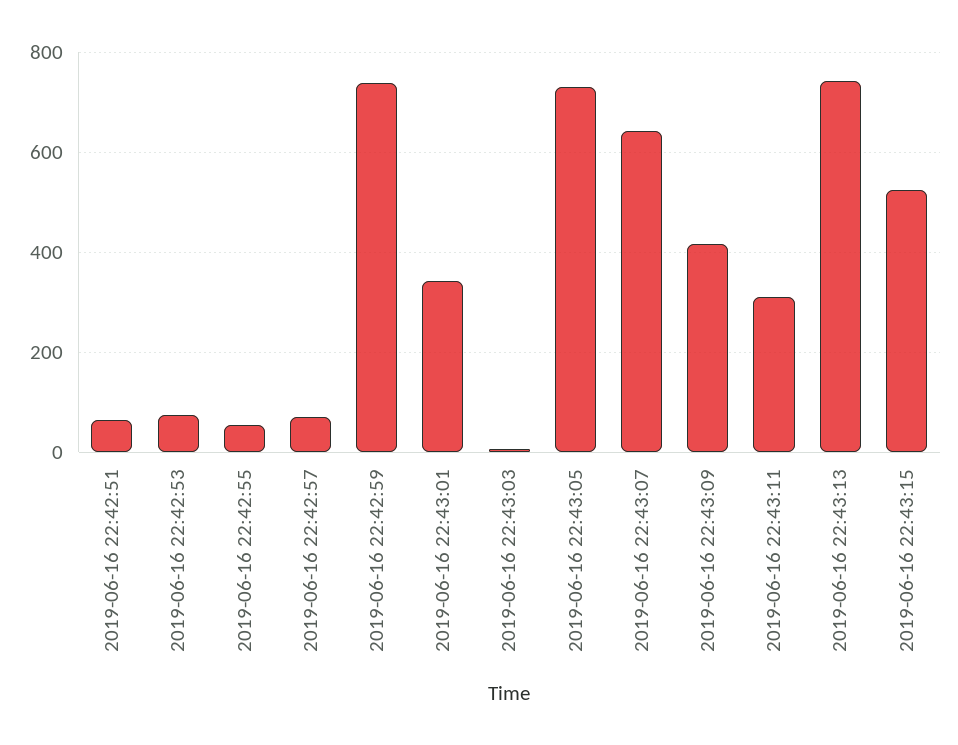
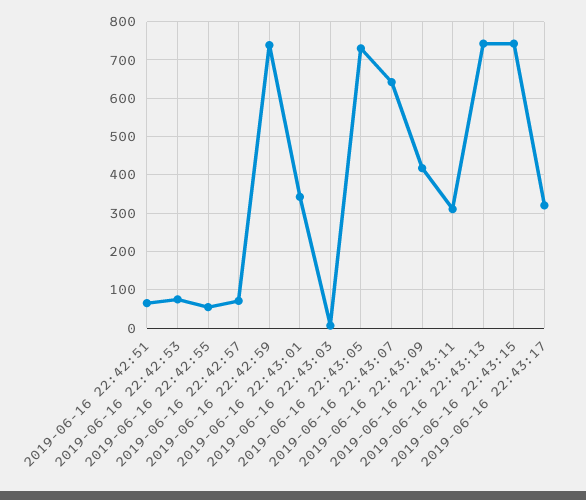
2019-06-16 22:43:15: 520 -> 740
2019-06-16 22:43:17: none -> 320

